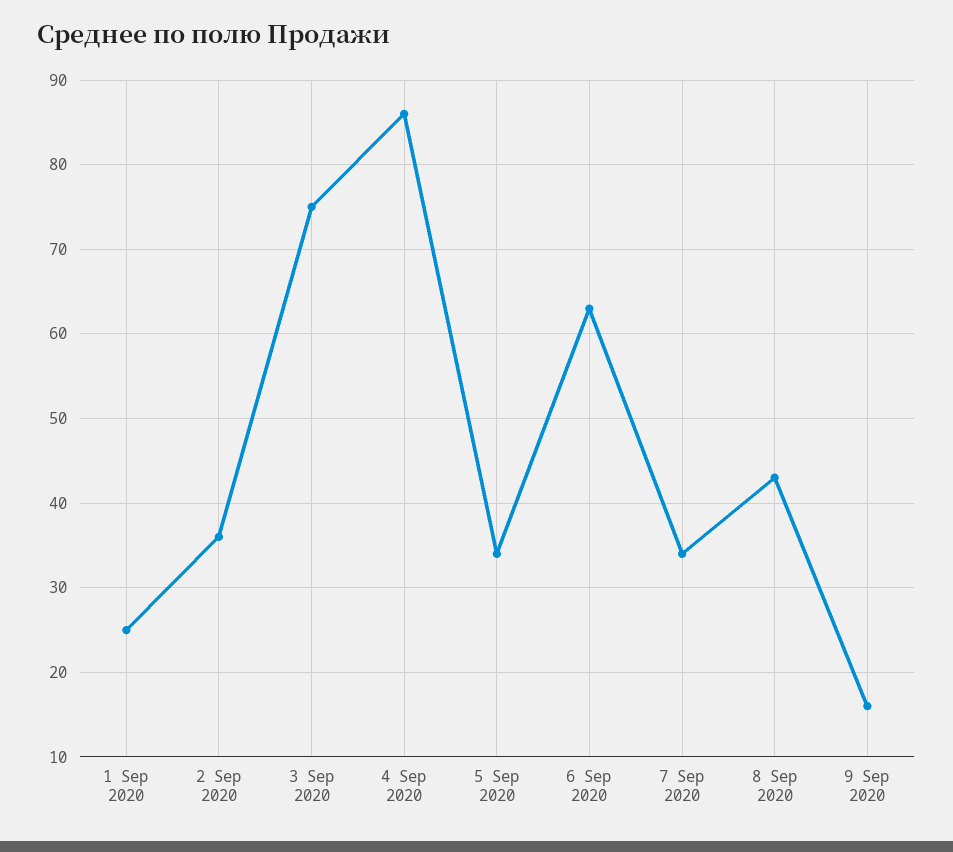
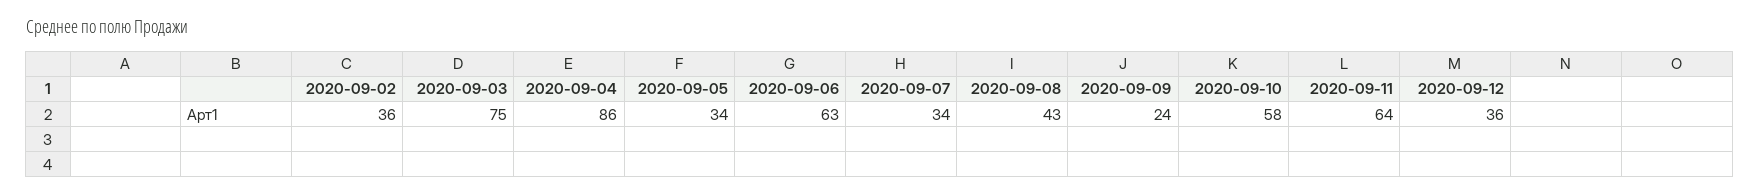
1 Sep 2020: 25 -> none
9 Sep 2020: 16 -> 24
2020-09-10: none -> 58
2020-09-11: none -> 64
2020-09-12: none -> 36

